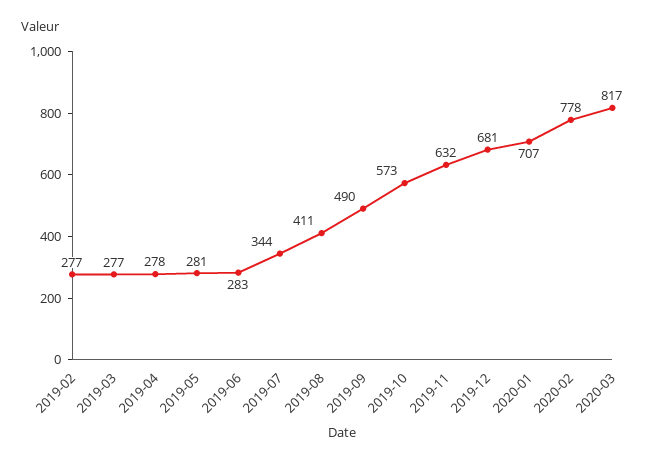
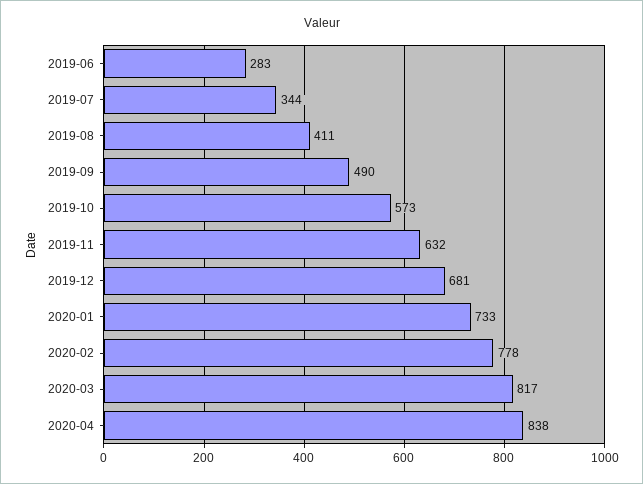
2019-02: 277 -> none
2019-03: 277 -> none
2019-04: 278 -> none
2019-05: 281 -> none
2020-01: 707 -> 733
2020-04: none -> 838

